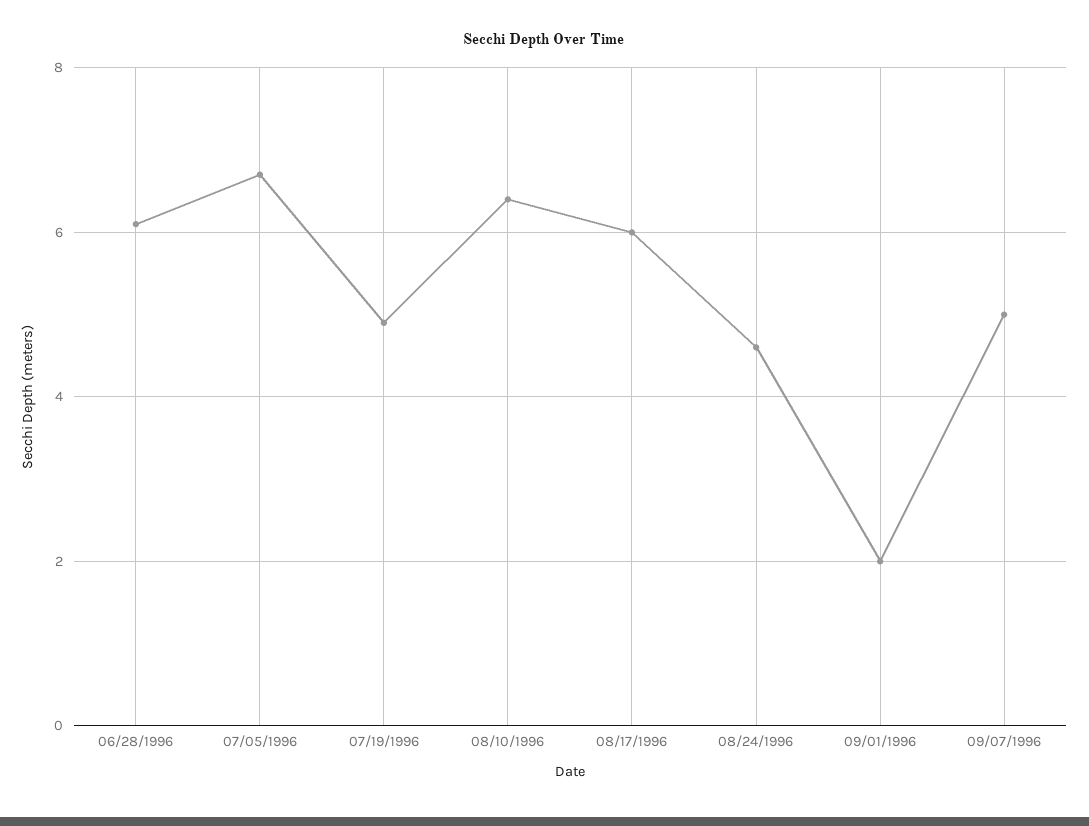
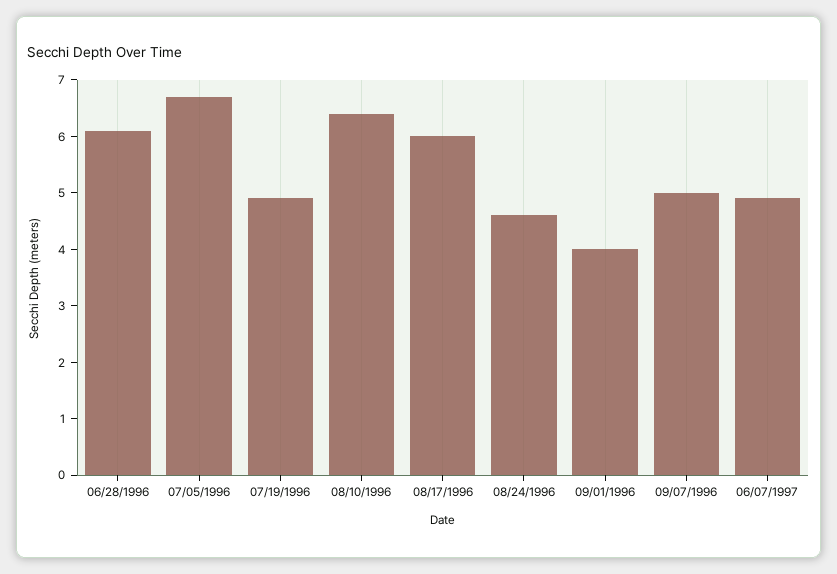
09/01/1996: 2 -> 4
06/07/1997: none -> 5

